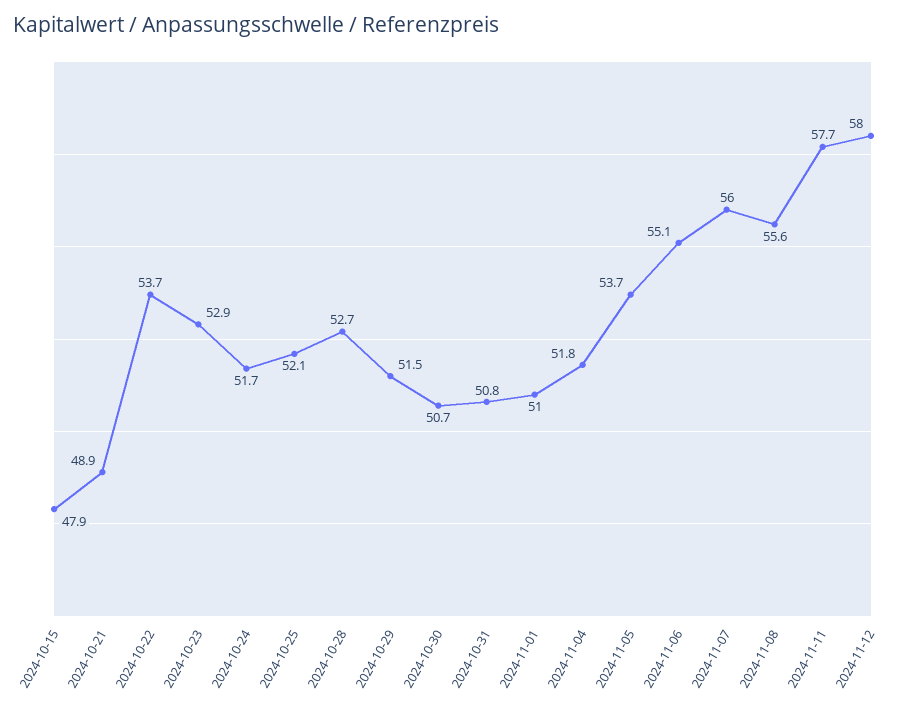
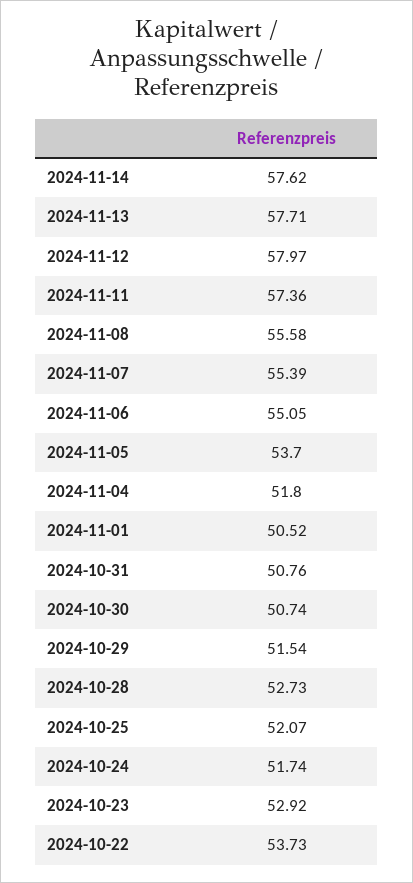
2024-10-15: 47.9 -> none
2024-10-21: 48.9 -> none
2024-11-01: 51 -> 50.52
2024-11-07: 56 -> 55.39
2024-11-11: 57.7 -> 57.36
2024-11-14: none -> 57.62
2024-11-13: none -> 57.71

